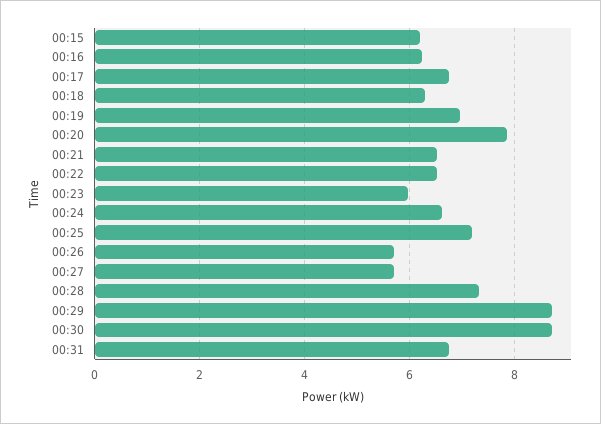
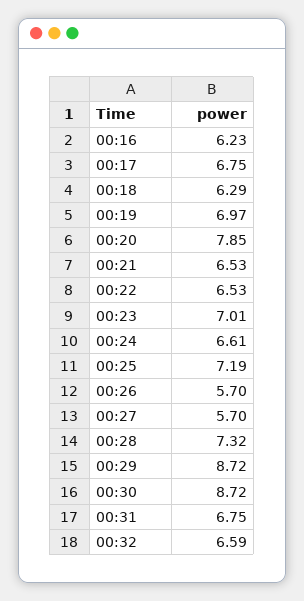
00:15: 6.2 -> none
00:23: 6 -> 7.01
00:32: none -> 6.59

